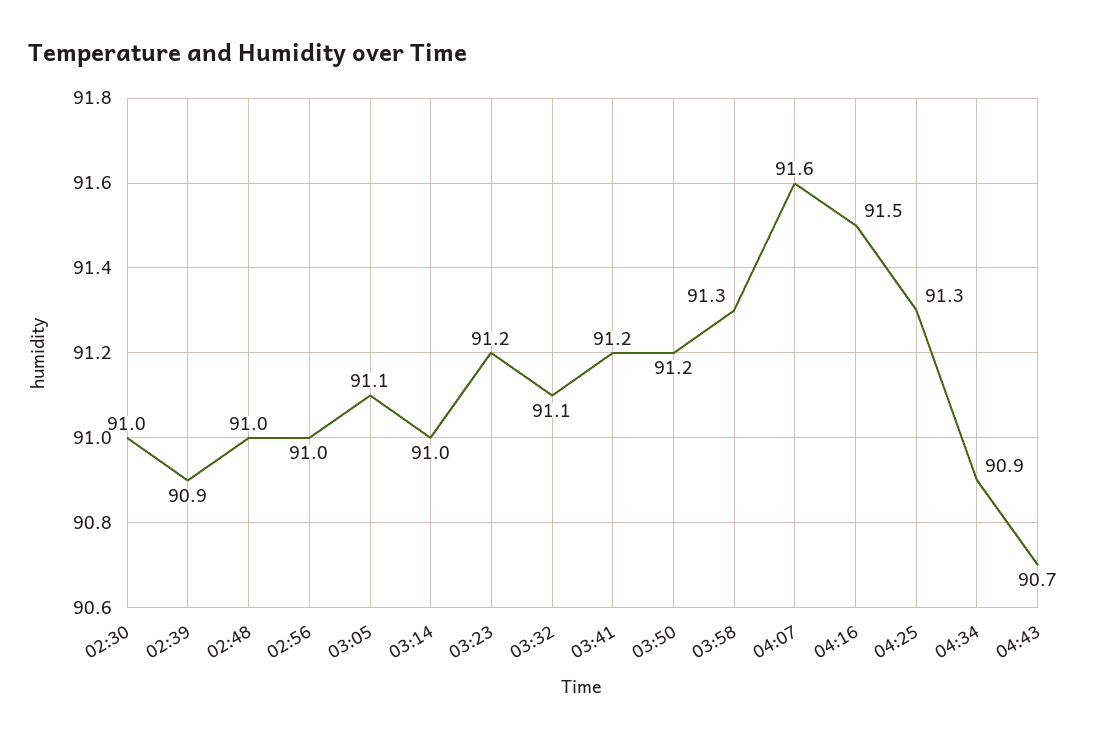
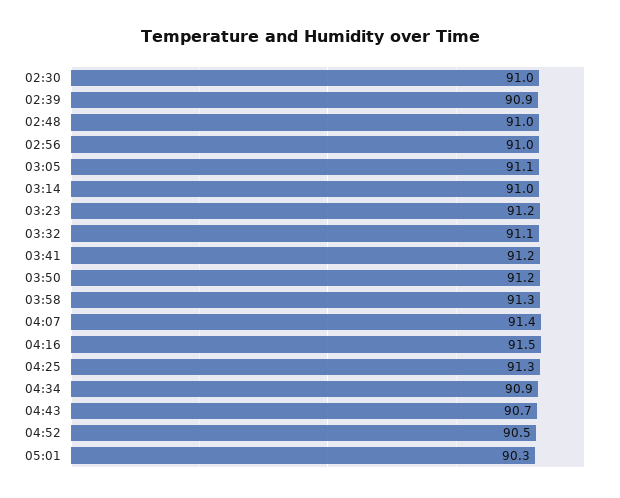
04:07: 91.6 -> 91.4
04:52: none -> 90.5
05:01: none -> 90.3

